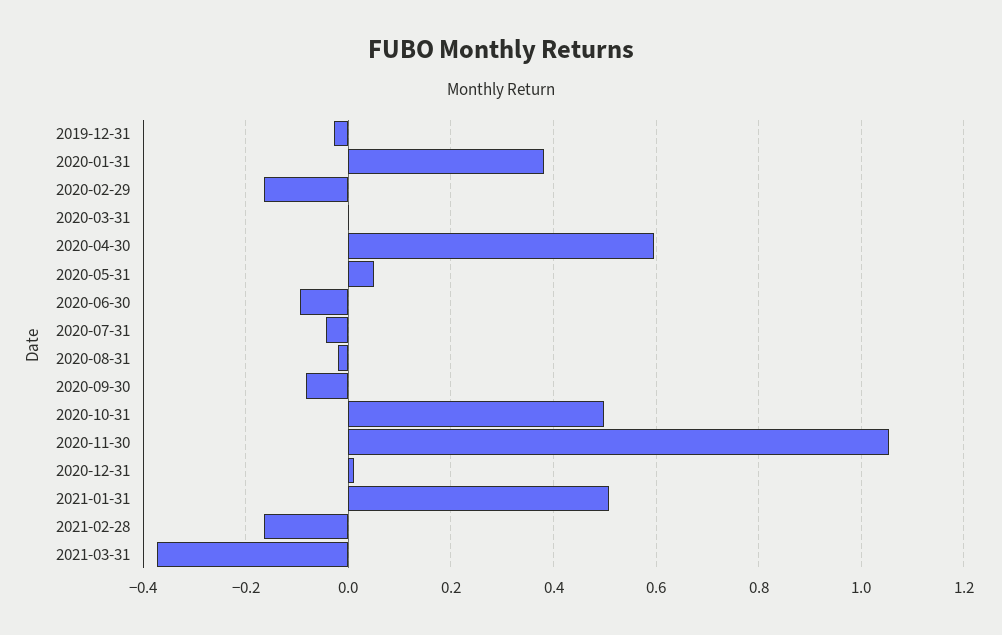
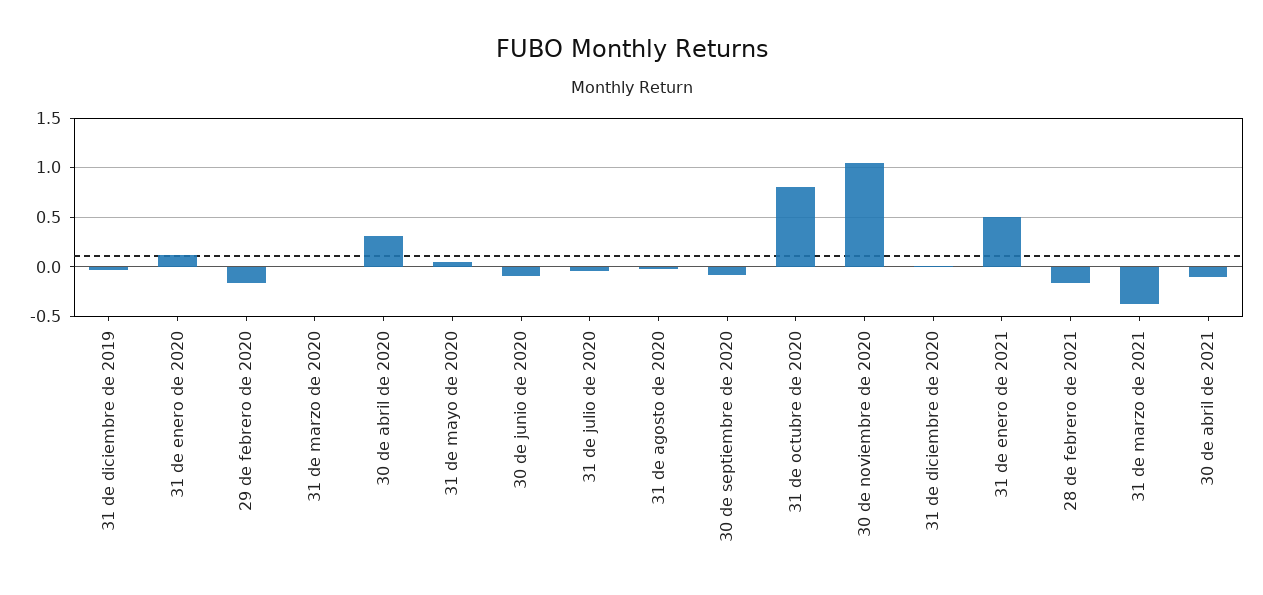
2020-01-31: 0.38 -> 0.1
2020-04-30: 0.6 -> 0.3
2020-10-31: 0.5 -> 0.8
30 de abril de 2021: none -> -0.1

